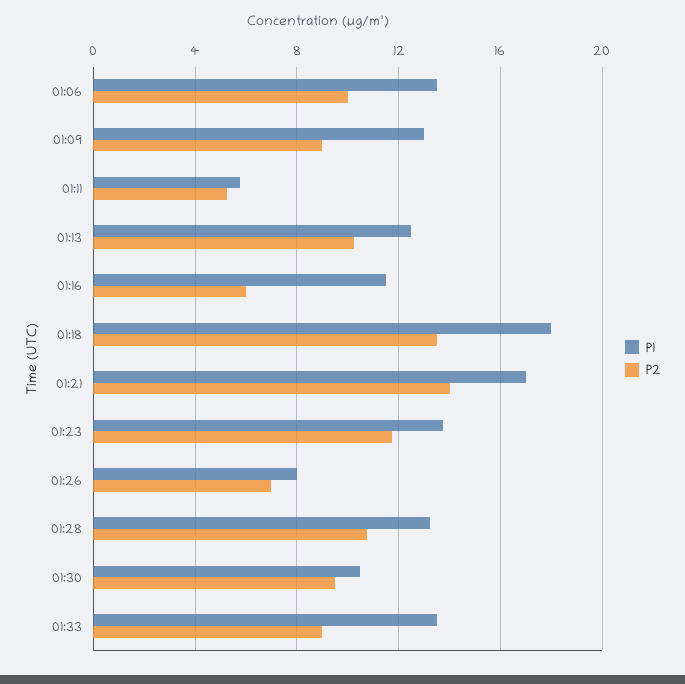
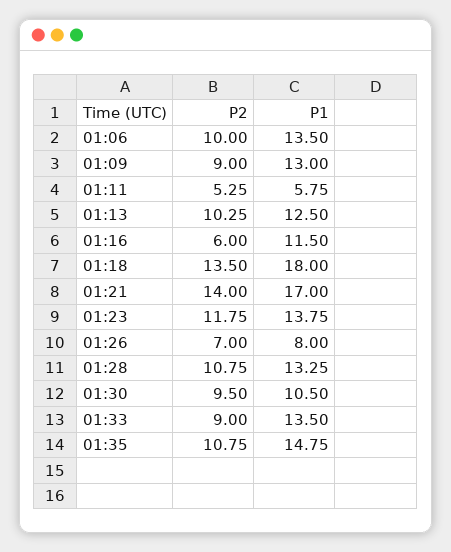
P2, 01:35: none -> 10.75
P1, 01:35: none -> 14.75

